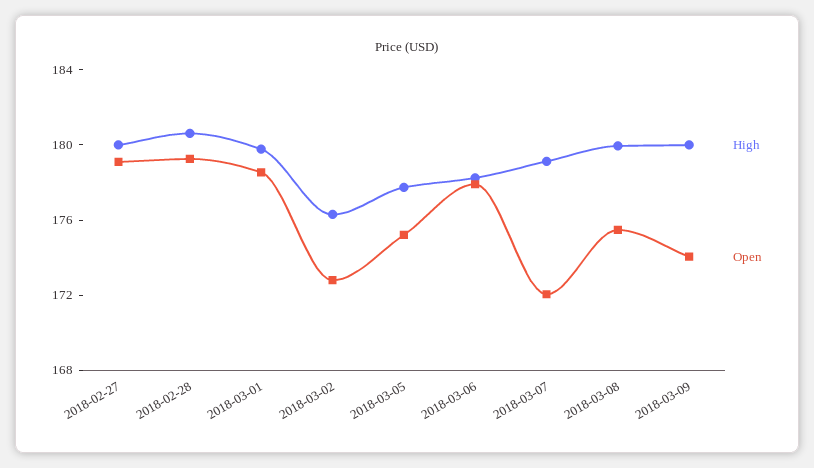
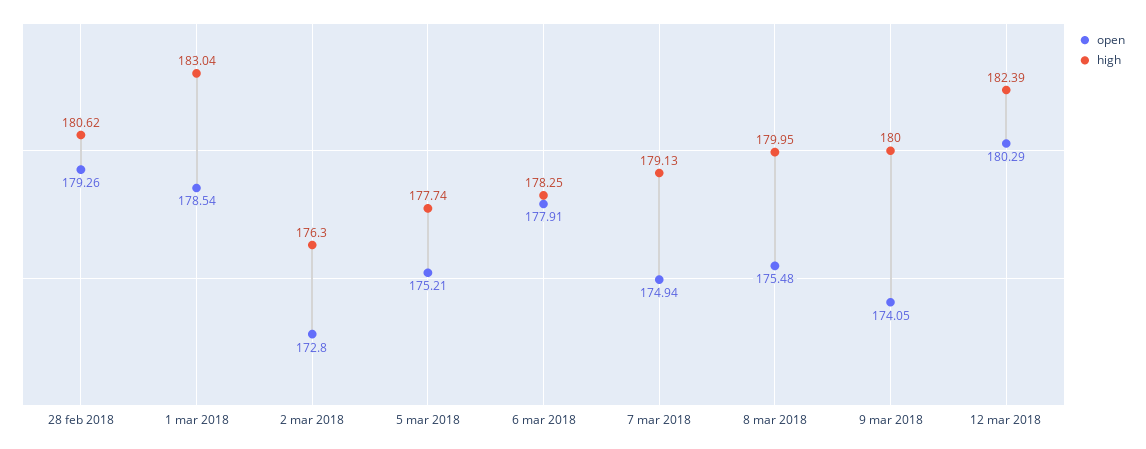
High, 2018-02-27: 180 -> none
Open, 2018-02-27: 179 -> none
High, 2018-03-01: 180 -> 183.04
Open, 2018-03-07: 172 -> 174.94
Open, 12 mar 2018: none -> 180.29
High, 12 mar 2018: none -> 182.39

